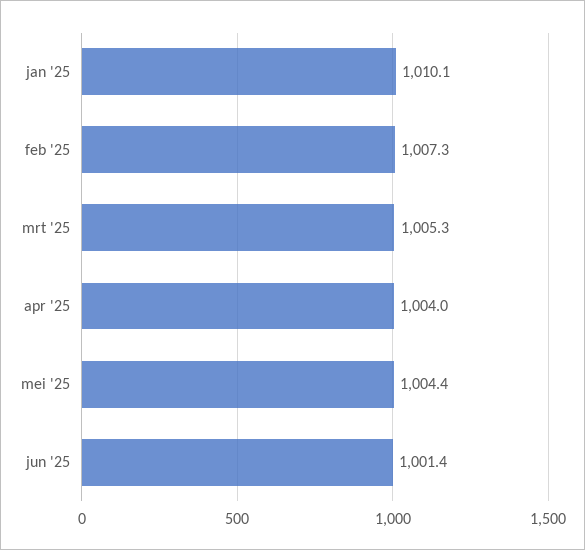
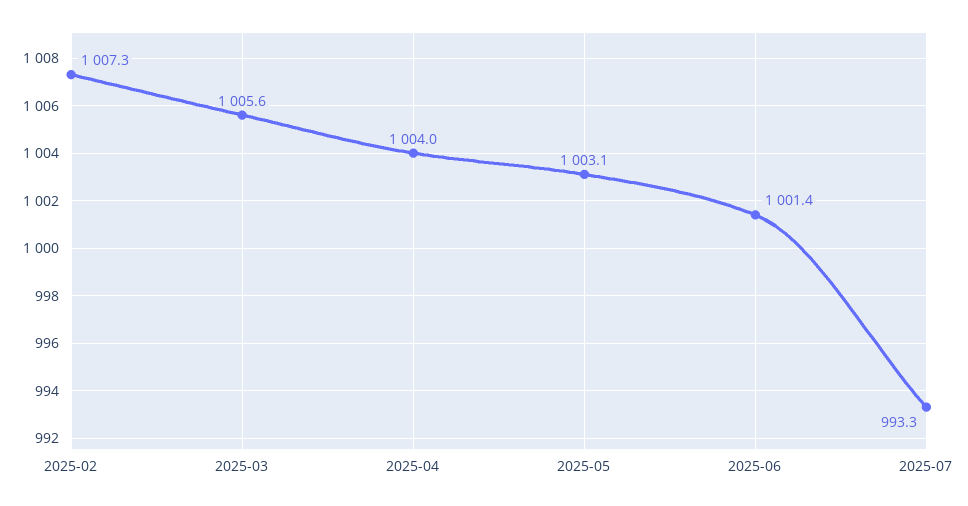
jan '25: 1010.1 -> none
mrt '25: 1005.3 -> 1005.6
mei '25: 1004.4 -> 1003.1
2025-07: none -> 993.3

